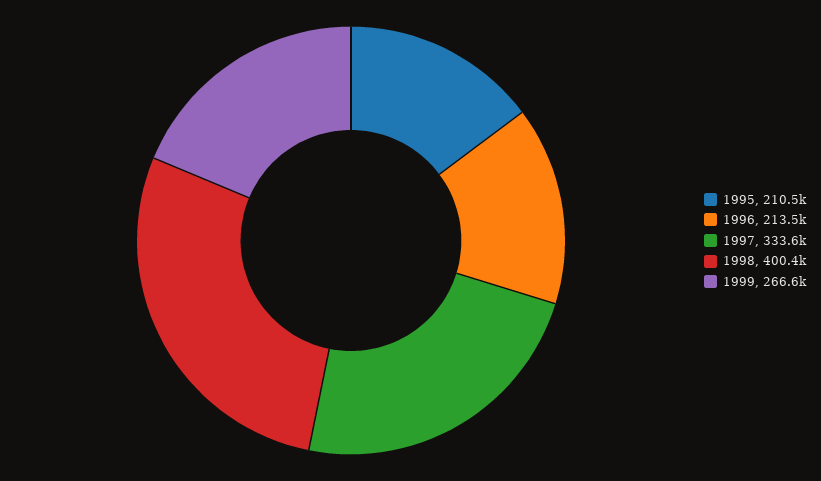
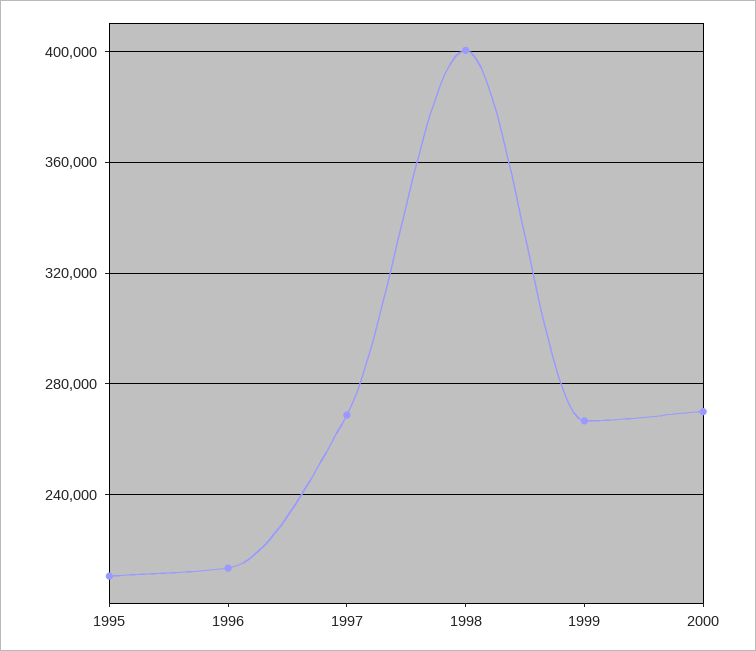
1997: 333600 -> 270000
2000: none -> 270000

